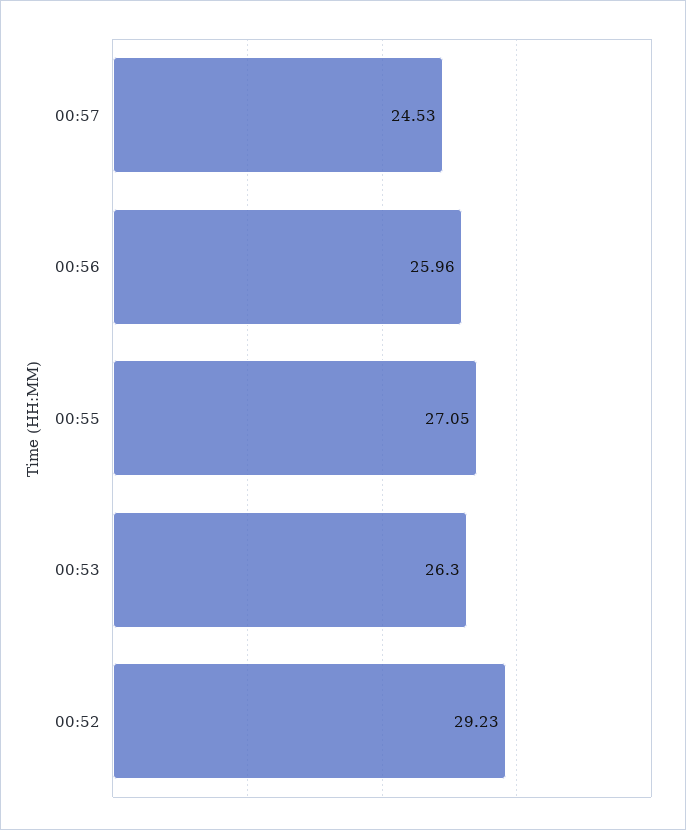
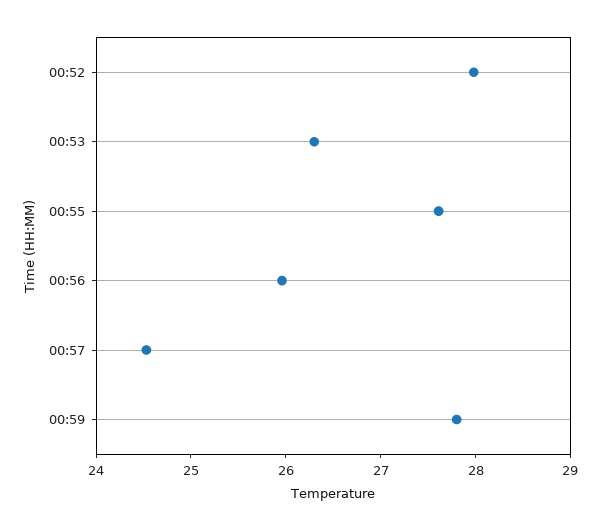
00:55: 27.05 -> 27.6
00:52: 29.23 -> 28
00:59: none -> 27.8

